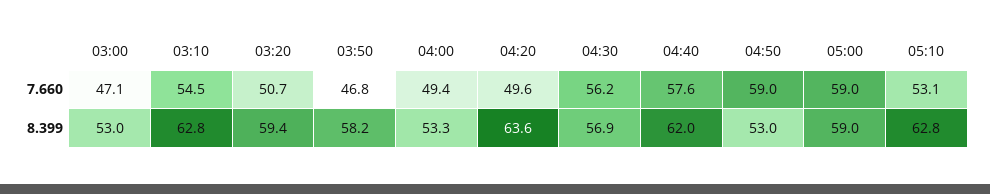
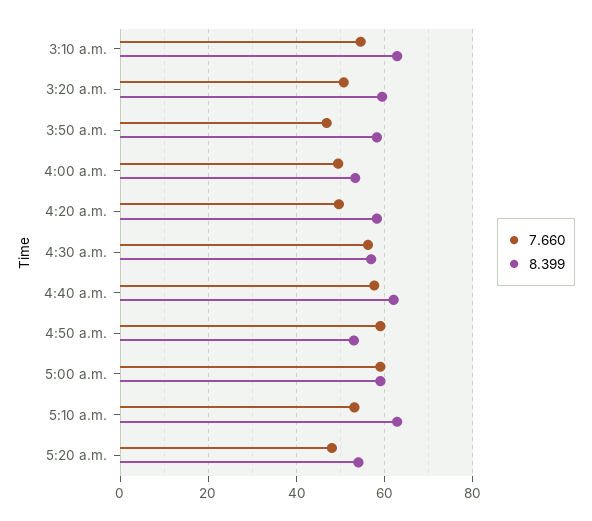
7.660, 03:00: 47.1 -> none
8.399, 03:00: 53 -> none
8.399, 04:20: 63.6 -> 58
7.660, 5:20 a.m.: none -> 48
8.399, 5:20 a.m.: none -> 54

